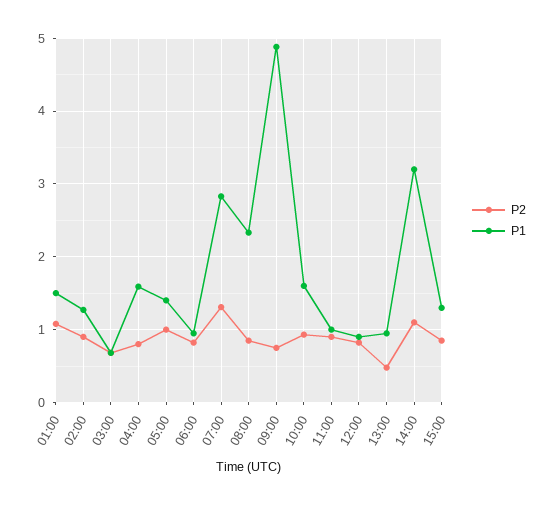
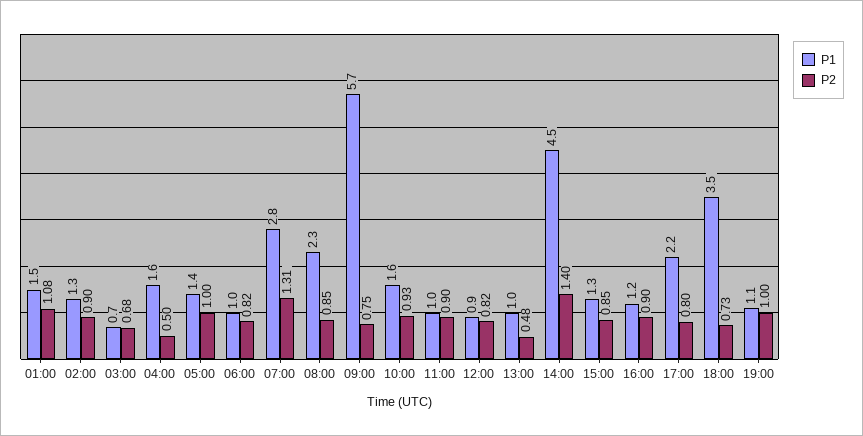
P2, 04:00: 0.8 -> 0.5
P1, 09:00: 4.9 -> 5.7
P2, 14:00: 1.1 -> 1.4
P1, 14:00: 3.2 -> 4.5
P1, 16:00: none -> 1.2
P2, 16:00: none -> 0.9
P1, 17:00: none -> 2.2
P2, 17:00: none -> 0.8
P1, 18:00: none -> 3.5
P2, 18:00: none -> 0.73
P1, 19:00: none -> 1.1
P2, 19:00: none -> 1

